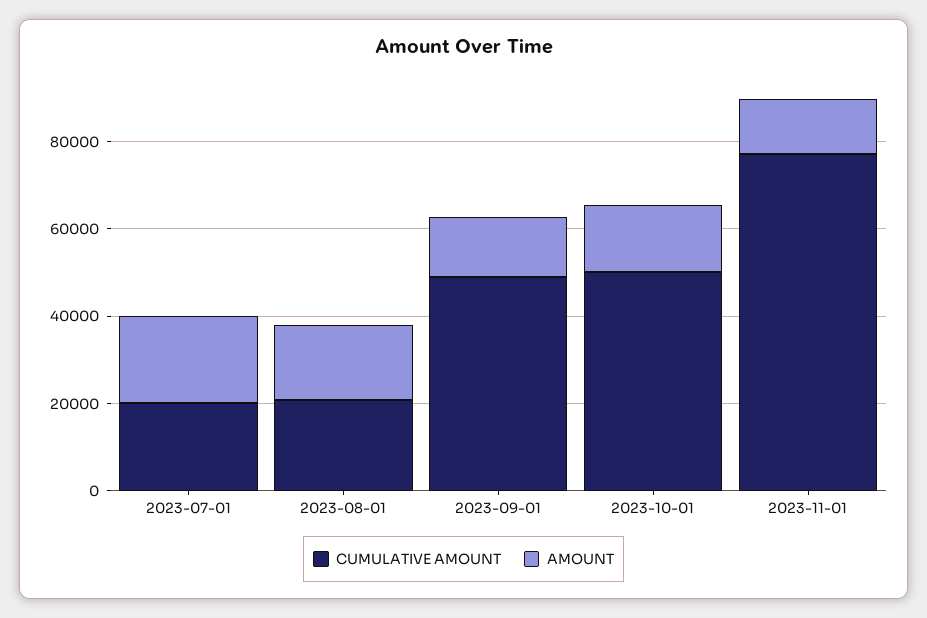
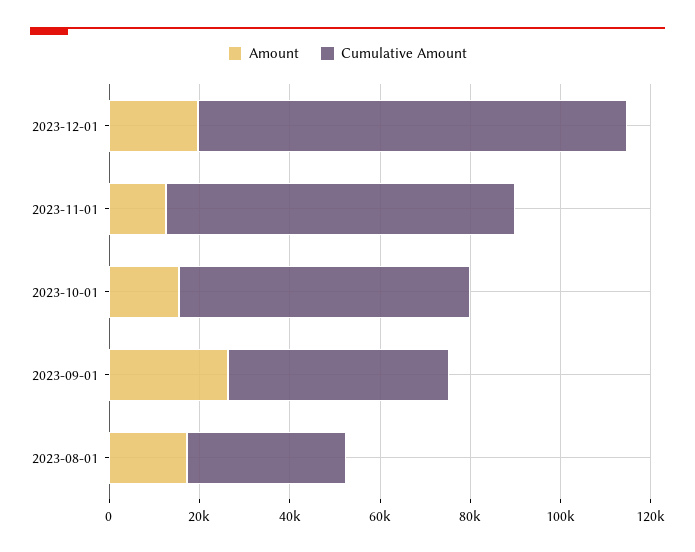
CUMULATIVE AMOUNT, 2023-07-01: 20000 -> none
AMOUNT, 2023-07-01: 20000 -> none
CUMULATIVE AMOUNT, 2023-08-01: 20000 -> 35000
AMOUNT, 2023-09-01: 15000 -> 25000
CUMULATIVE AMOUNT, 2023-10-01: 50000 -> 65000
AMOUNT, 2023-12-01: none -> 20000
CUMULATIVE AMOUNT, 2023-12-01: none -> 95000

